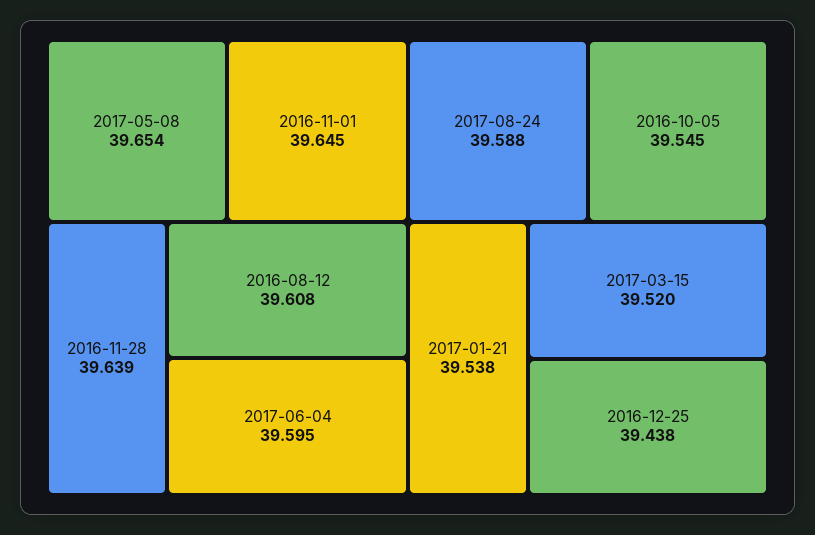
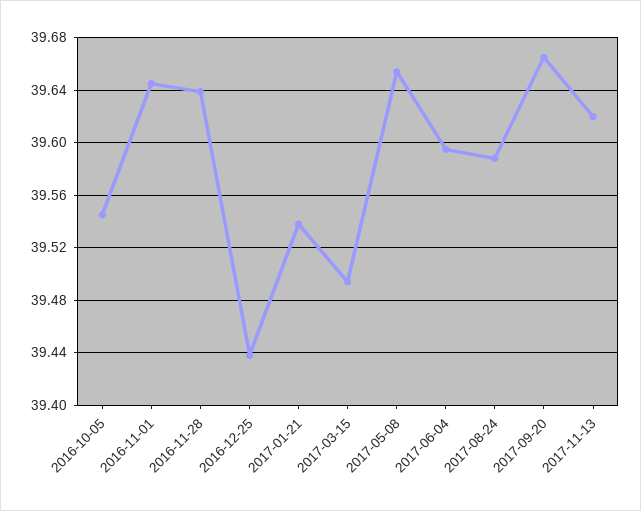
2016-08-12: 39.608 -> none
2017-03-15: 39.52 -> 39.495
2017-09-20: none -> 39.665
2017-11-13: none -> 39.62

